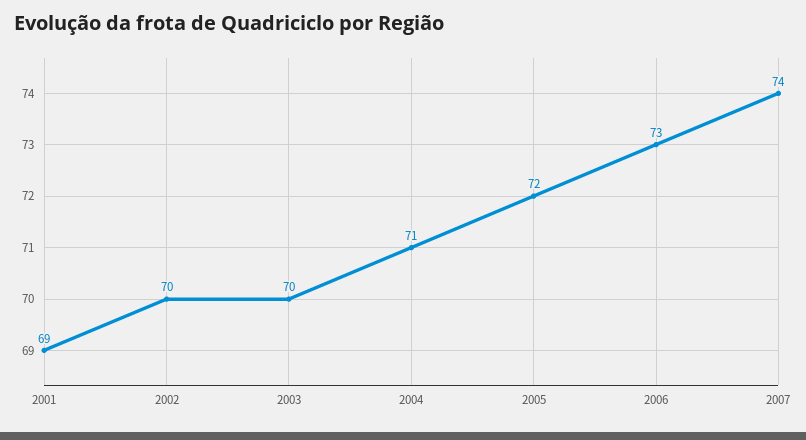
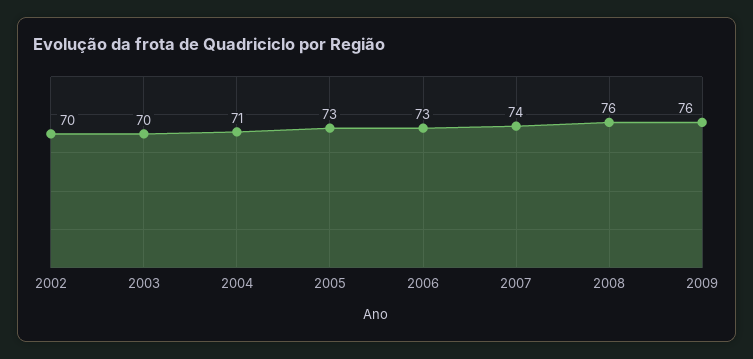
2001: 69 -> none
2005: 72 -> 73
2008: none -> 76
2009: none -> 76

